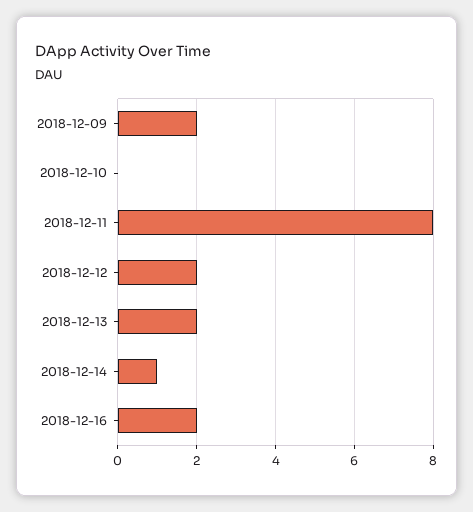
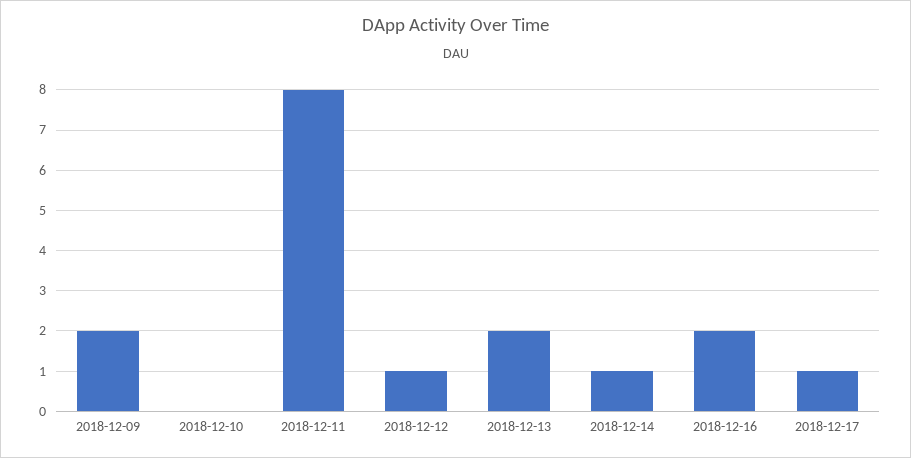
2018-12-12: 2 -> 1
2018-12-17: none -> 1

